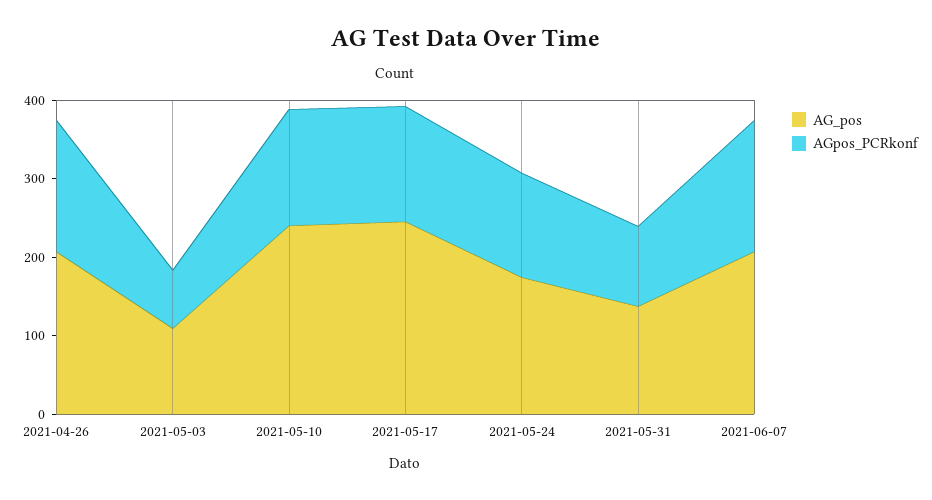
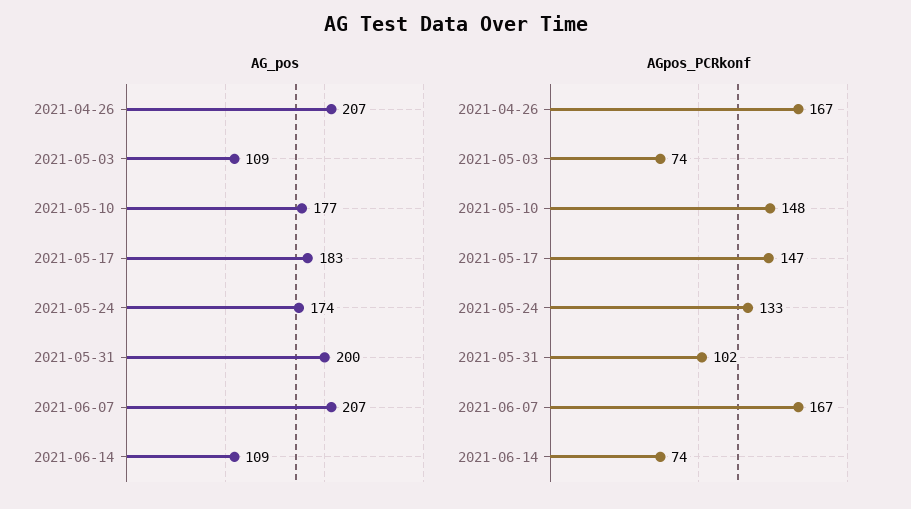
AG_pos, 2021-05-10: 240 -> 177
AG_pos, 2021-05-17: 240 -> 183
AG_pos, 2021-05-31: 140 -> 200
AG_pos, 2021-06-14: none -> 109
AGpos_PCRkonf, 2021-06-14: none -> 74

